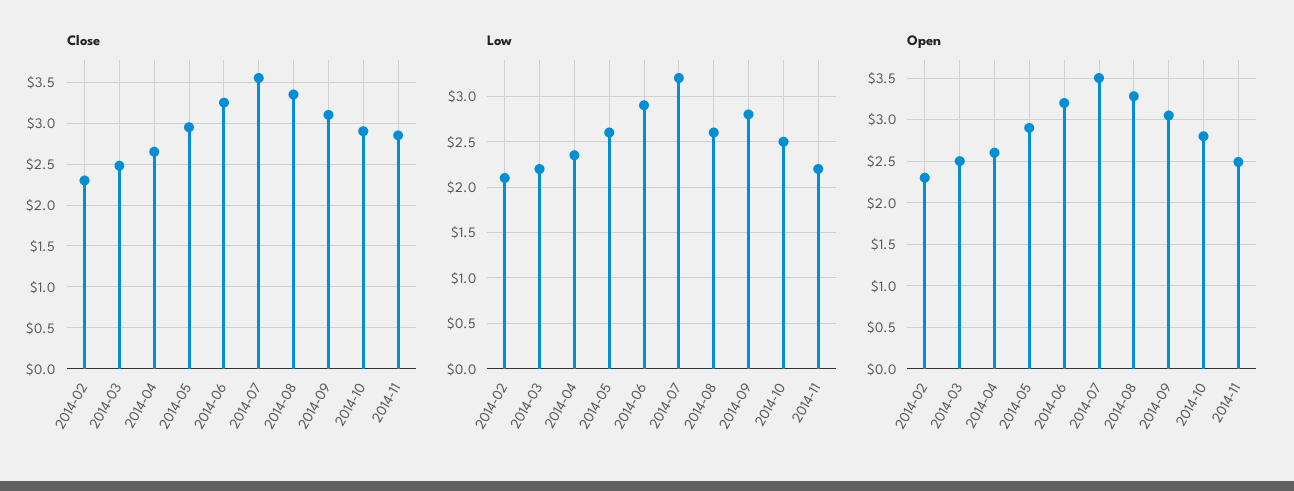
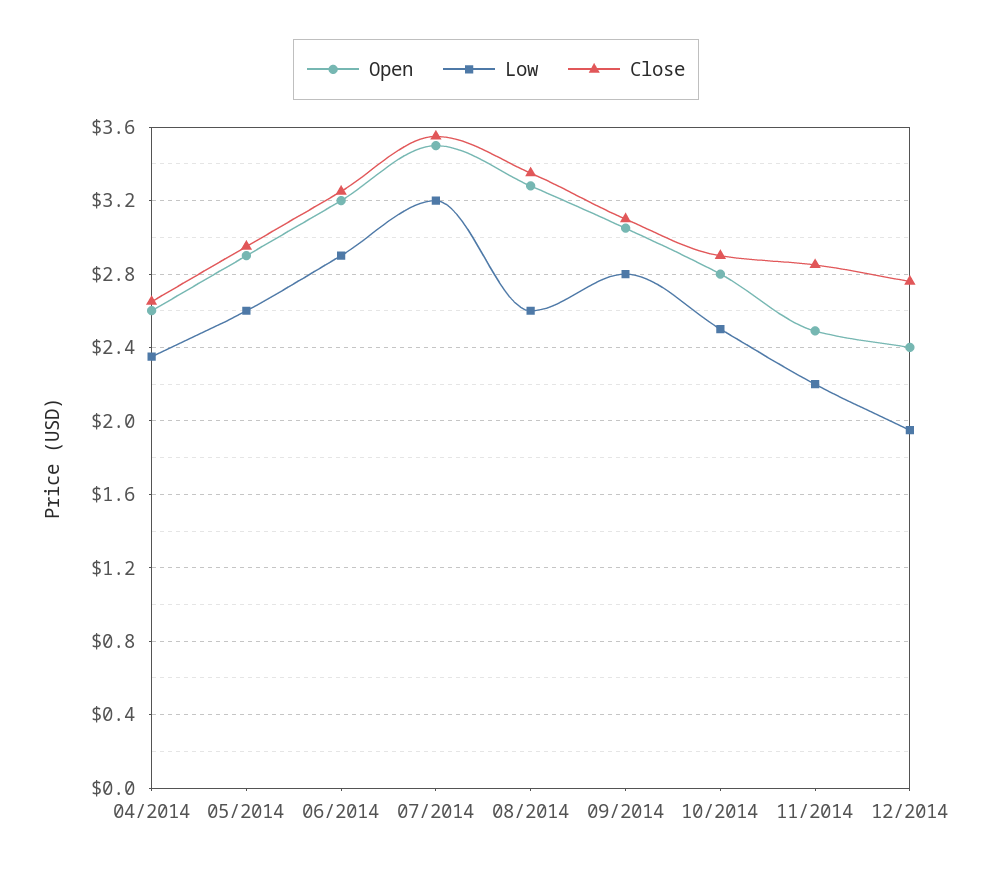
Close, 2014-02: 2.3 -> none
Close, 2014-03: 2.5 -> none
Low, 2014-02: 2.1 -> none
Low, 2014-03: 2.2 -> none
Open, 2014-02: 2.3 -> none
Open, 2014-03: 2.5 -> none
Open, 12/2014: none -> 2.4
Low, 12/2014: none -> 1.95
Close, 12/2014: none -> 2.75

